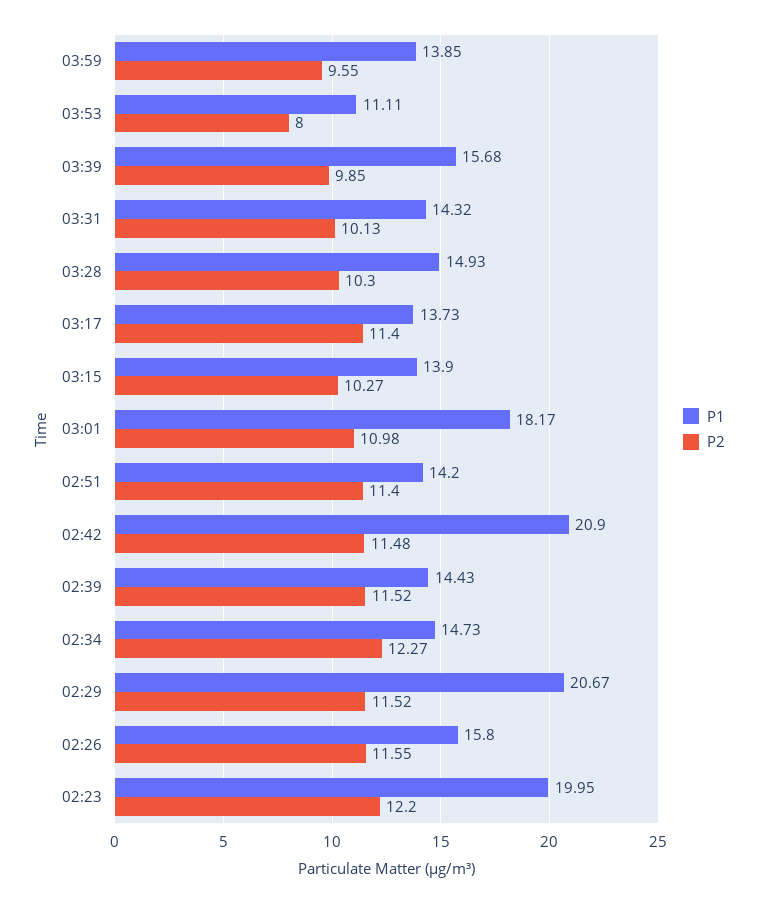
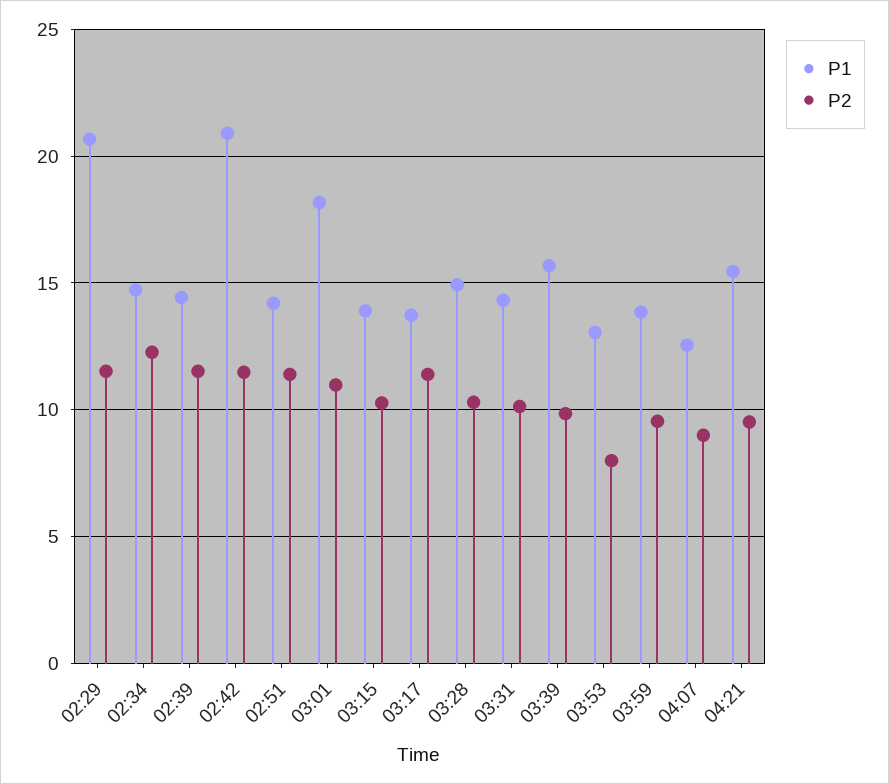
P1, 03:53: 11.11 -> 13
P1, 02:26: 15.8 -> none
P2, 02:26: 11.55 -> none
P1, 02:23: 19.95 -> none
P2, 02:23: 12.2 -> none
P1, 04:07: none -> 12.5
P2, 04:07: none -> 9
P1, 04:21: none -> 15.5
P2, 04:21: none -> 9.5

